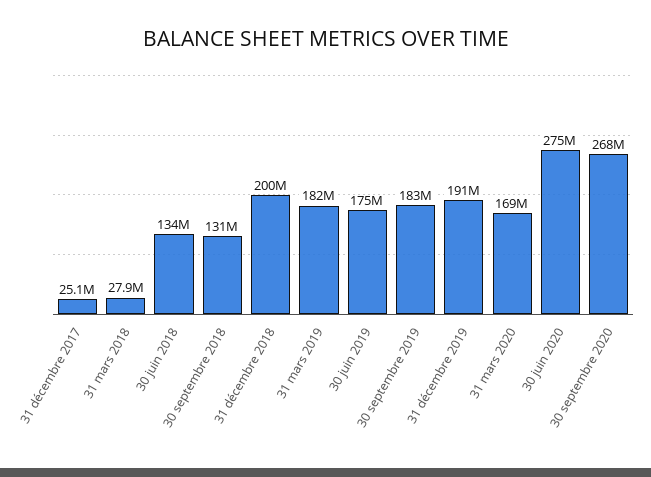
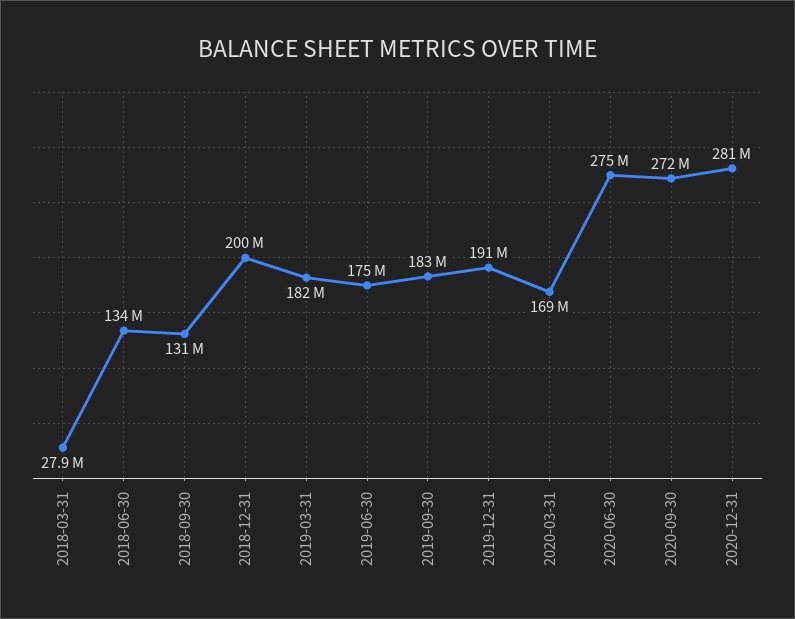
31 décembre 2017: 25100000 -> none
30 septembre 2020: 268000000 -> 272000000
2020-12-31: none -> 281000000

